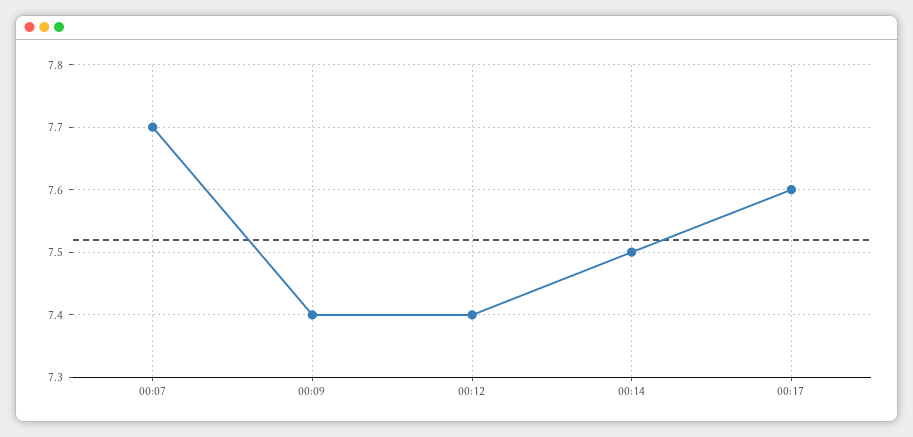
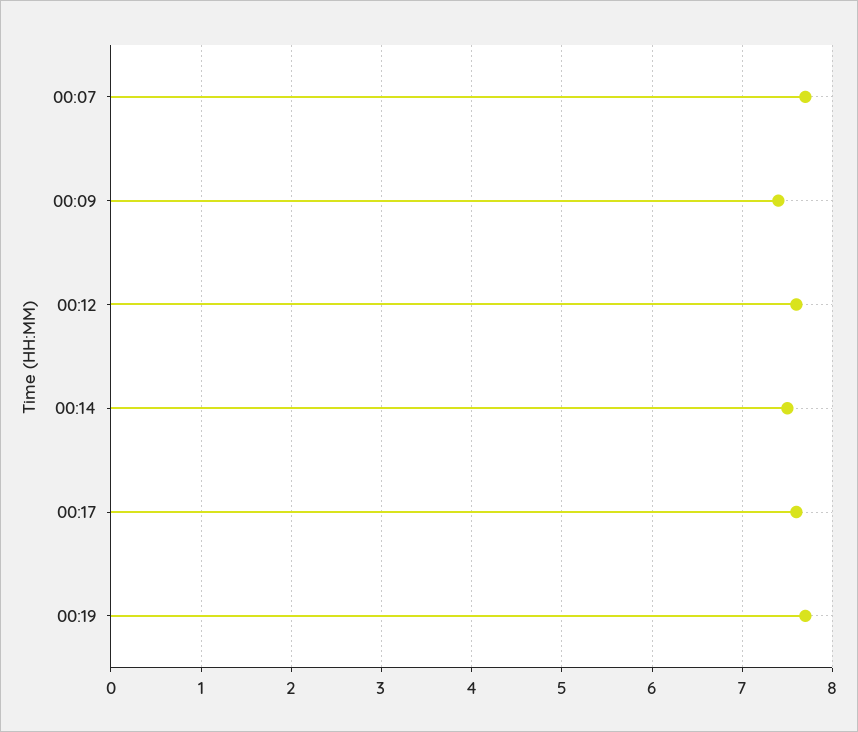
00:12: 7.4 -> 7.6
00:19: none -> 7.7

